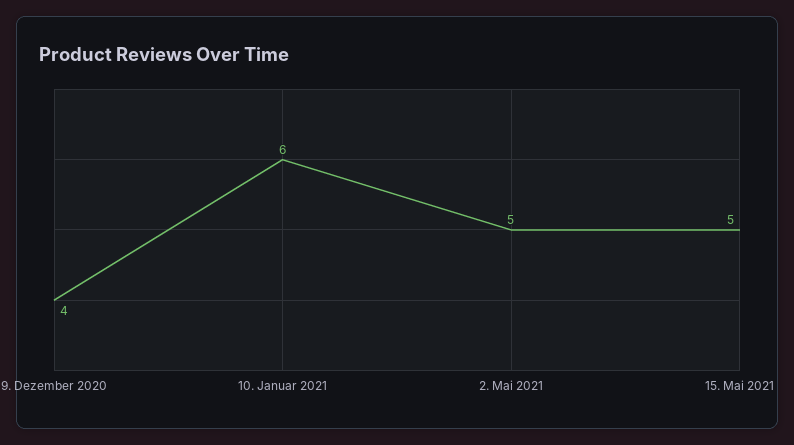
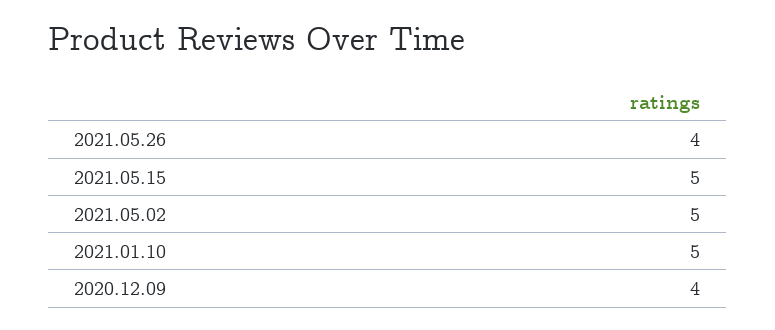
10. Januar 2021: 6 -> 5
2021.05.26: none -> 4

